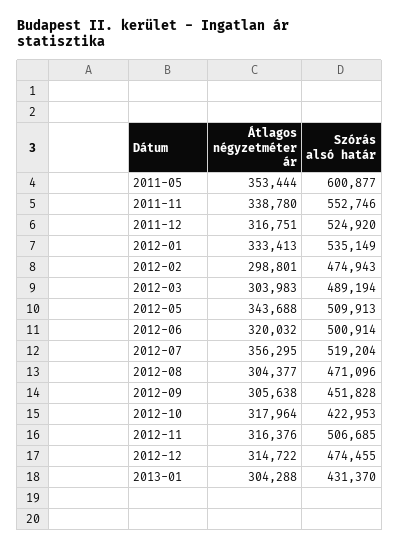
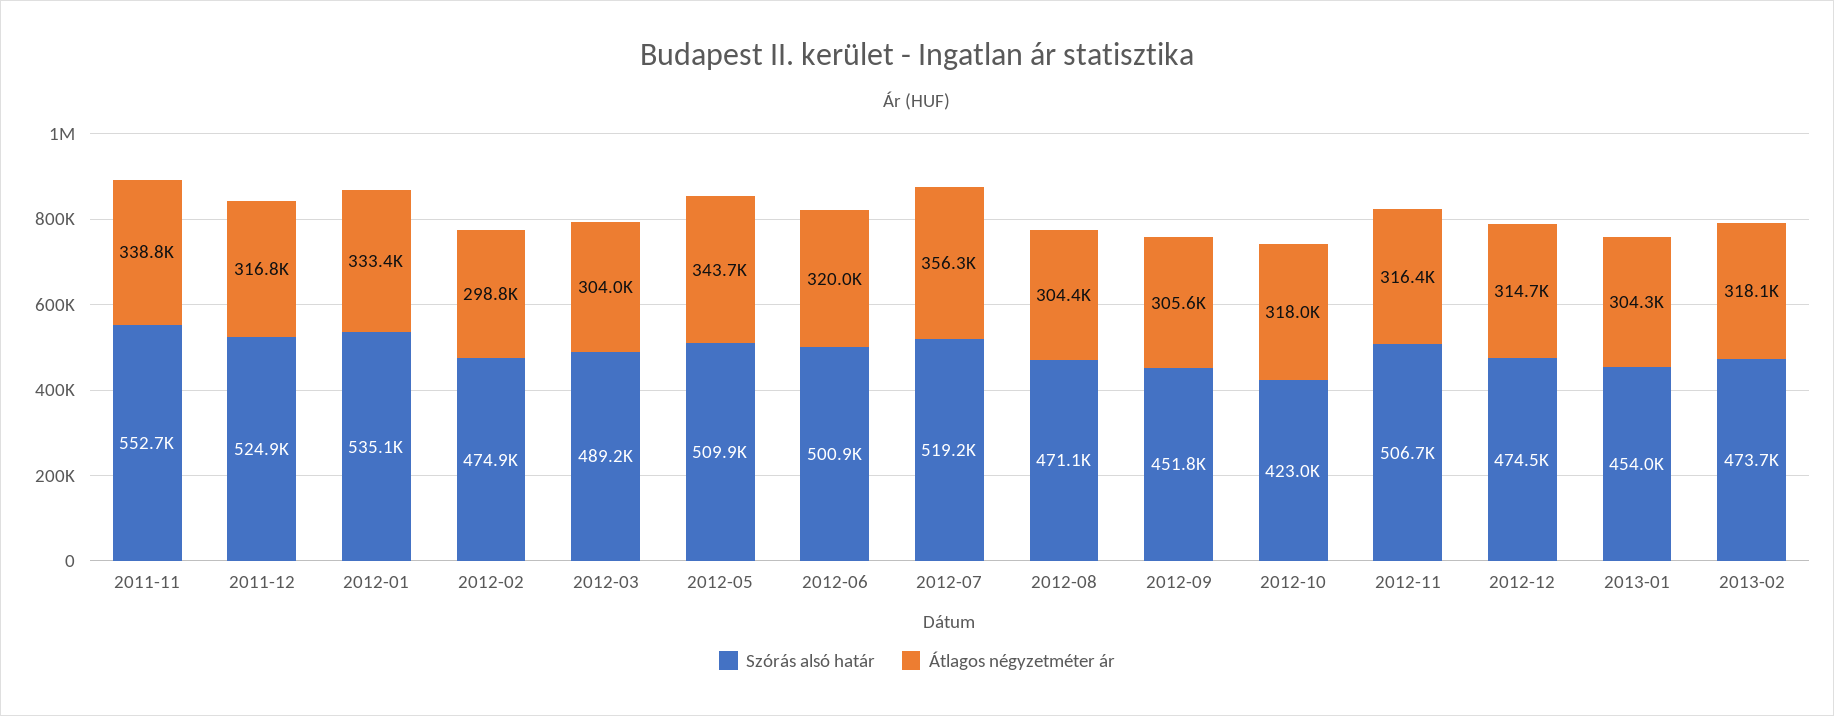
Átlagos négyzetméter ár, 2011-05: 353444 -> none
Szórás alsó határ, 2011-05: 600877 -> none
Szórás alsó határ, 2013-01: 431370 -> 454000
Szórás alsó határ, 2013-02: none -> 473700
Átlagos négyzetméter ár, 2013-02: none -> 318100

